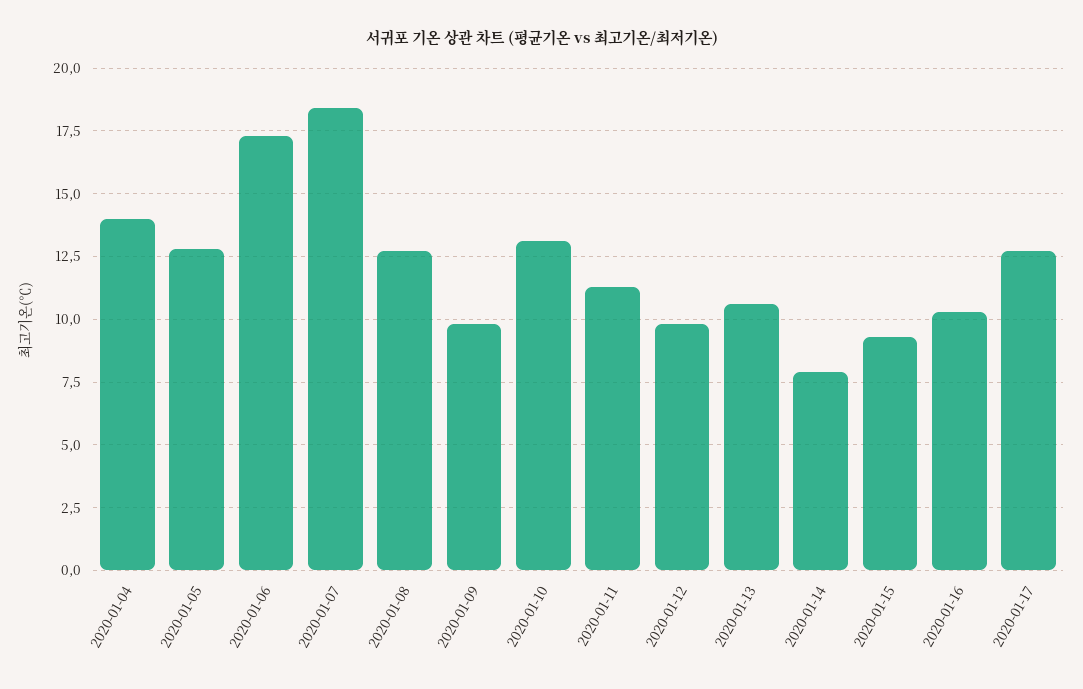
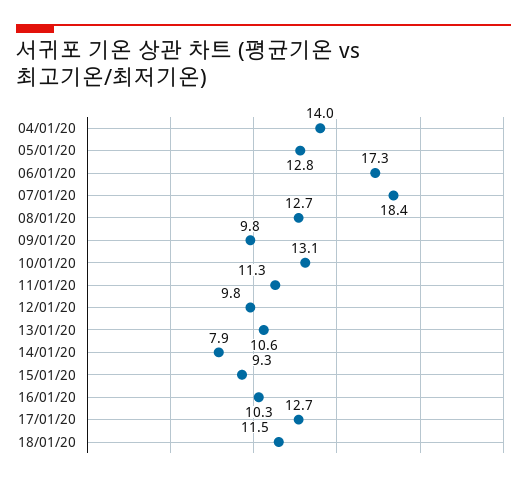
18/01/20: none -> 11.5

